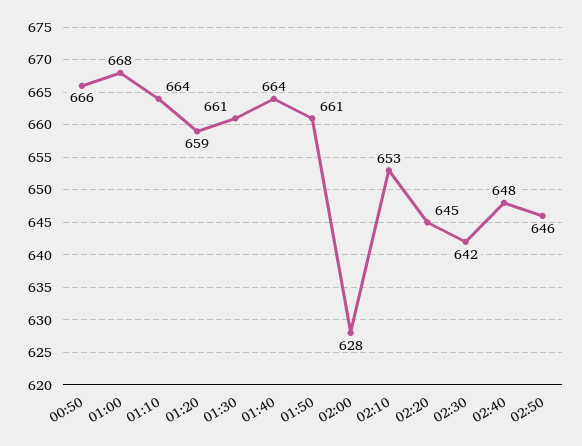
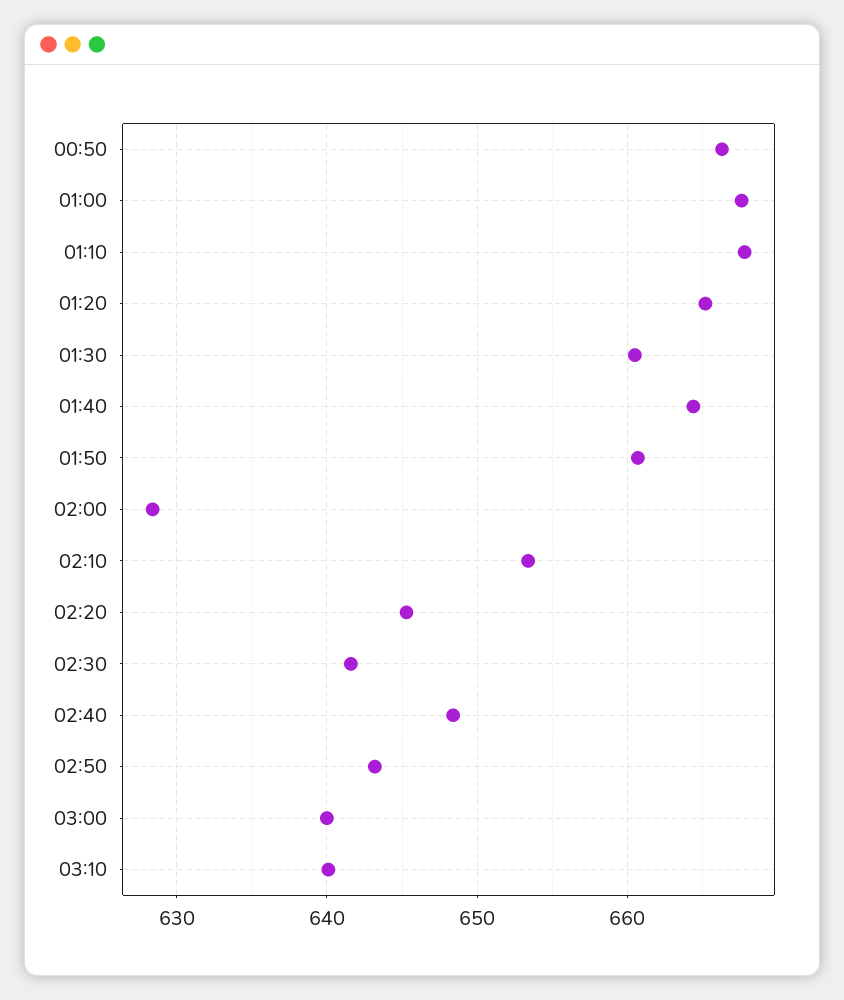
01:10: 664 -> 668
01:20: 659 -> 665
02:50: 646 -> 643
03:00: none -> 640
03:10: none -> 640

